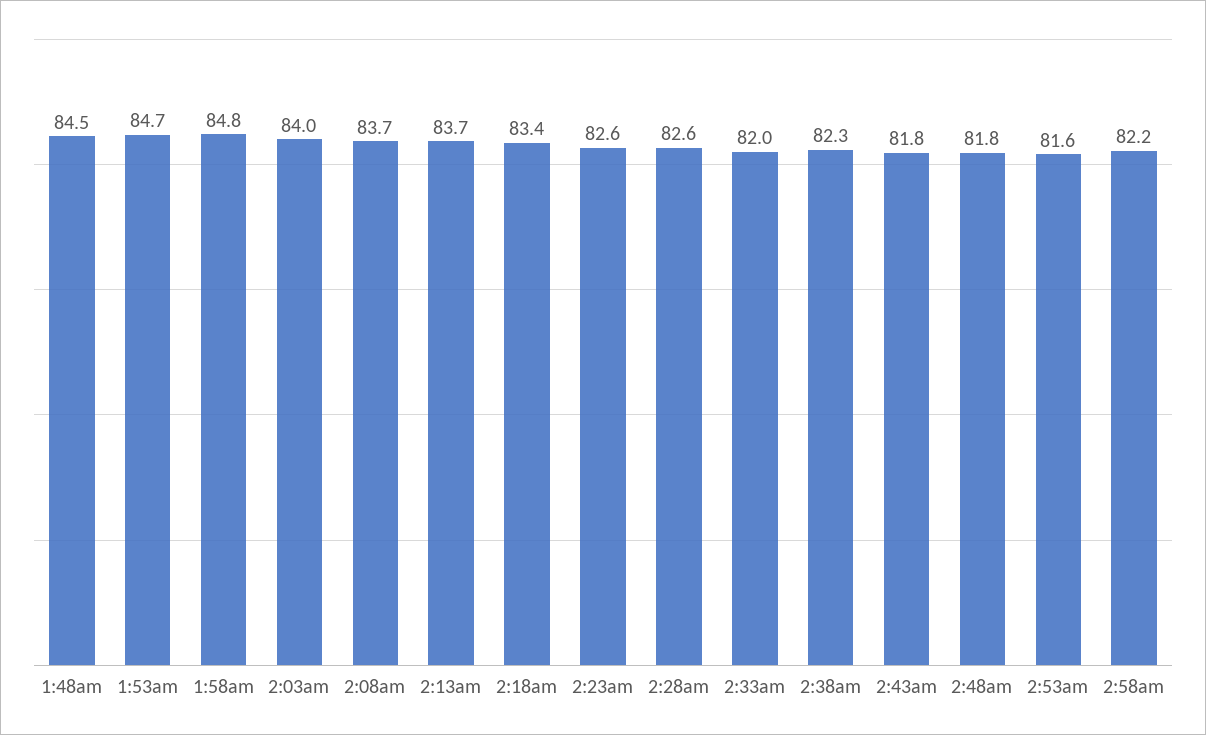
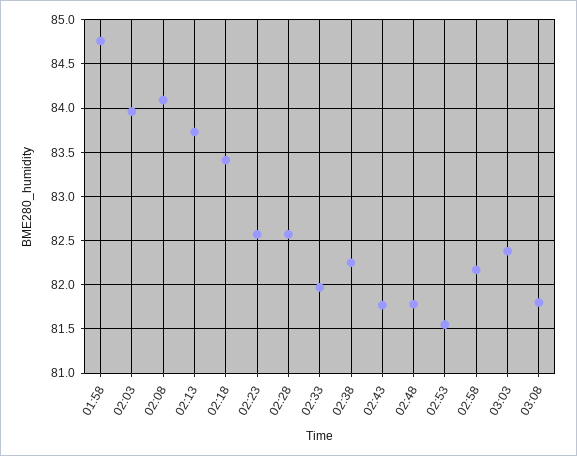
1:48am: 84.5 -> none
1:53am: 84.7 -> none
2:08am: 83.7 -> 84.1
03:03: none -> 82.4
03:08: none -> 81.8

